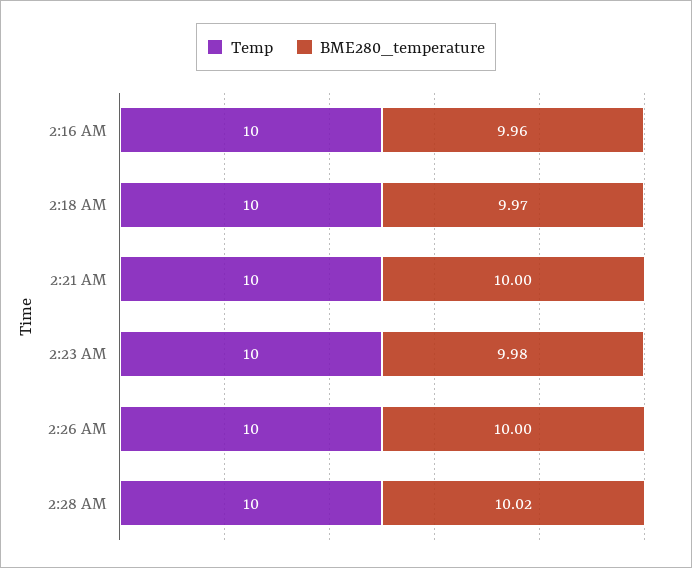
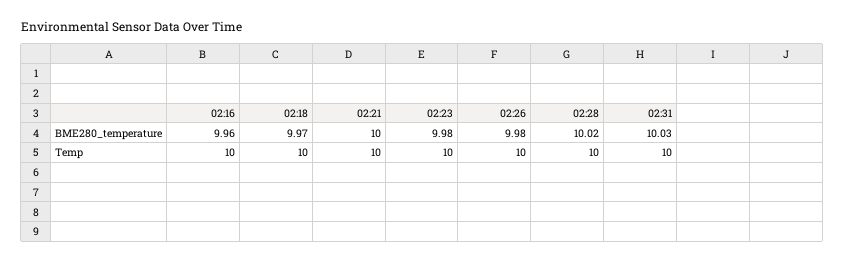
BME280_temperature, 2:26 AM: 10 -> 9.98
BME280_temperature, 02:31: none -> 10.03
Temp, 02:31: none -> 10

